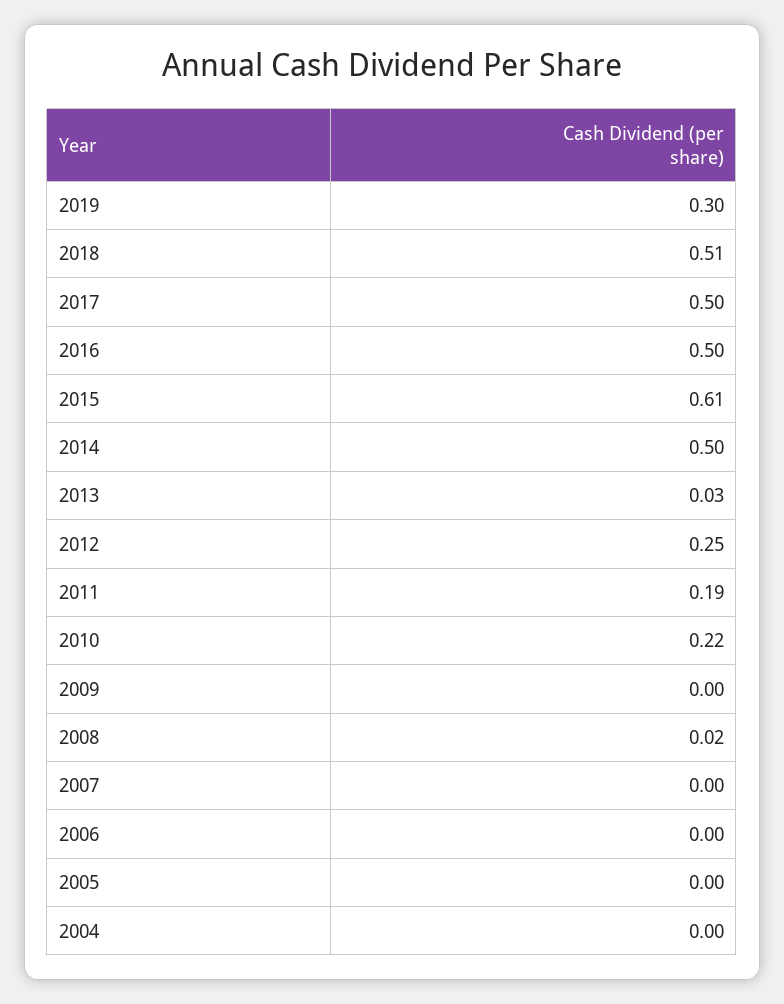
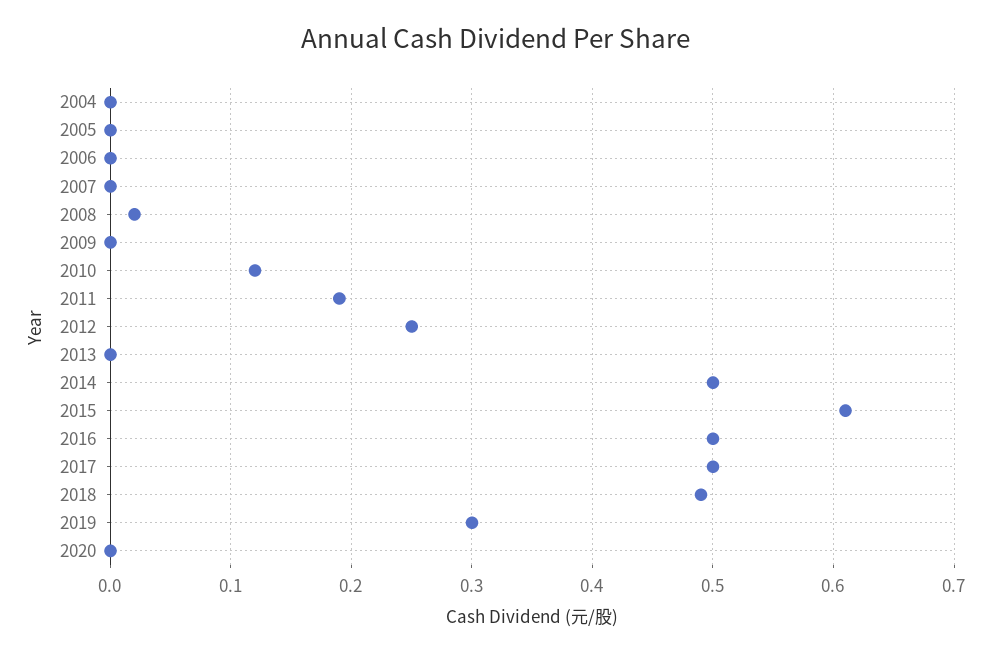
2018: 0.51 -> 0.49
2013: 0.03 -> 0
2010: 0.22 -> 0.12
2020: none -> 0

